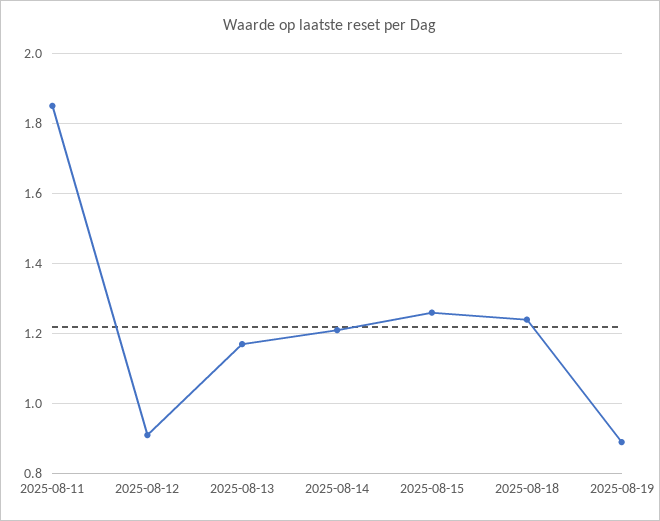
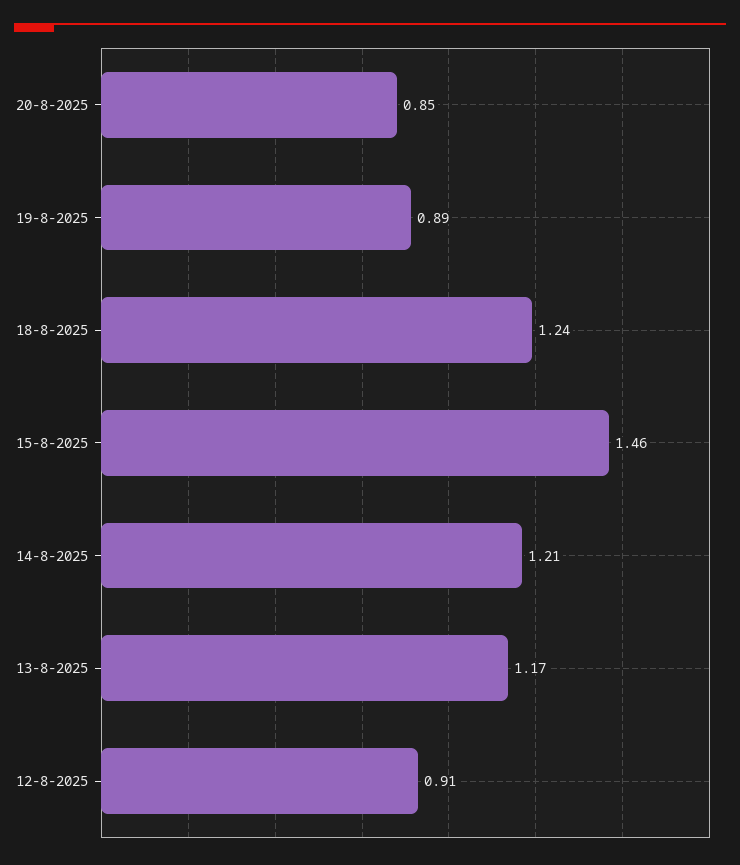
2025-08-11: 1.85 -> none
2025-08-15: 1.25 -> 1.46
20-8-2025: none -> 0.85

